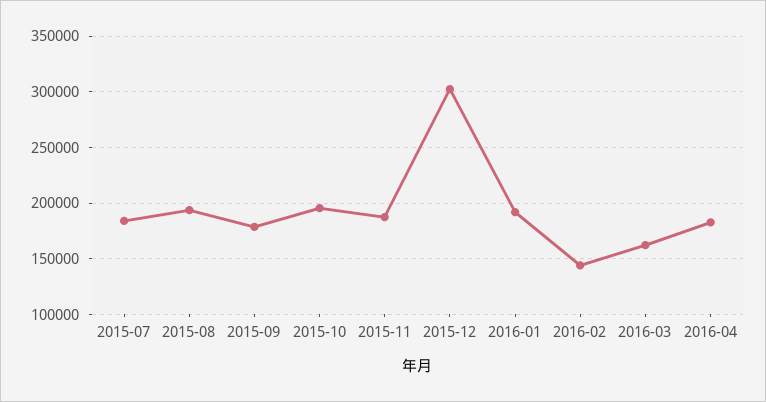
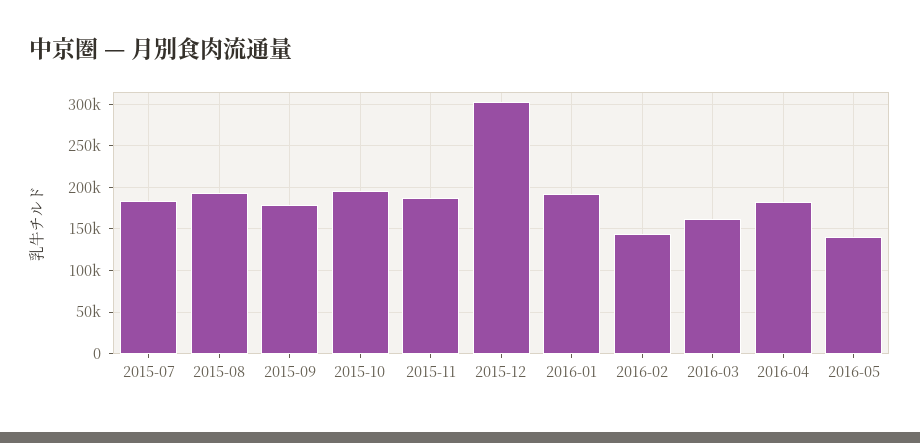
2016-05: none -> 140000

